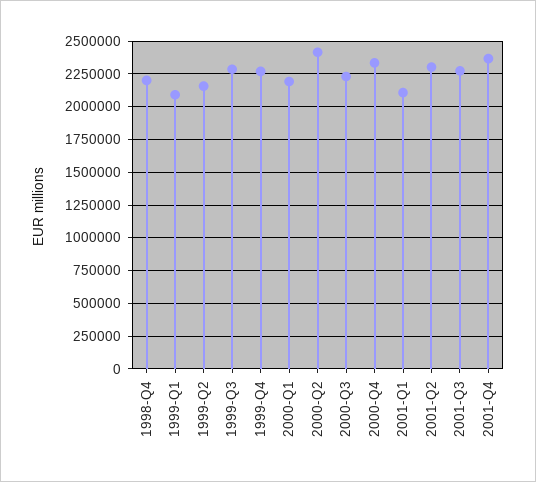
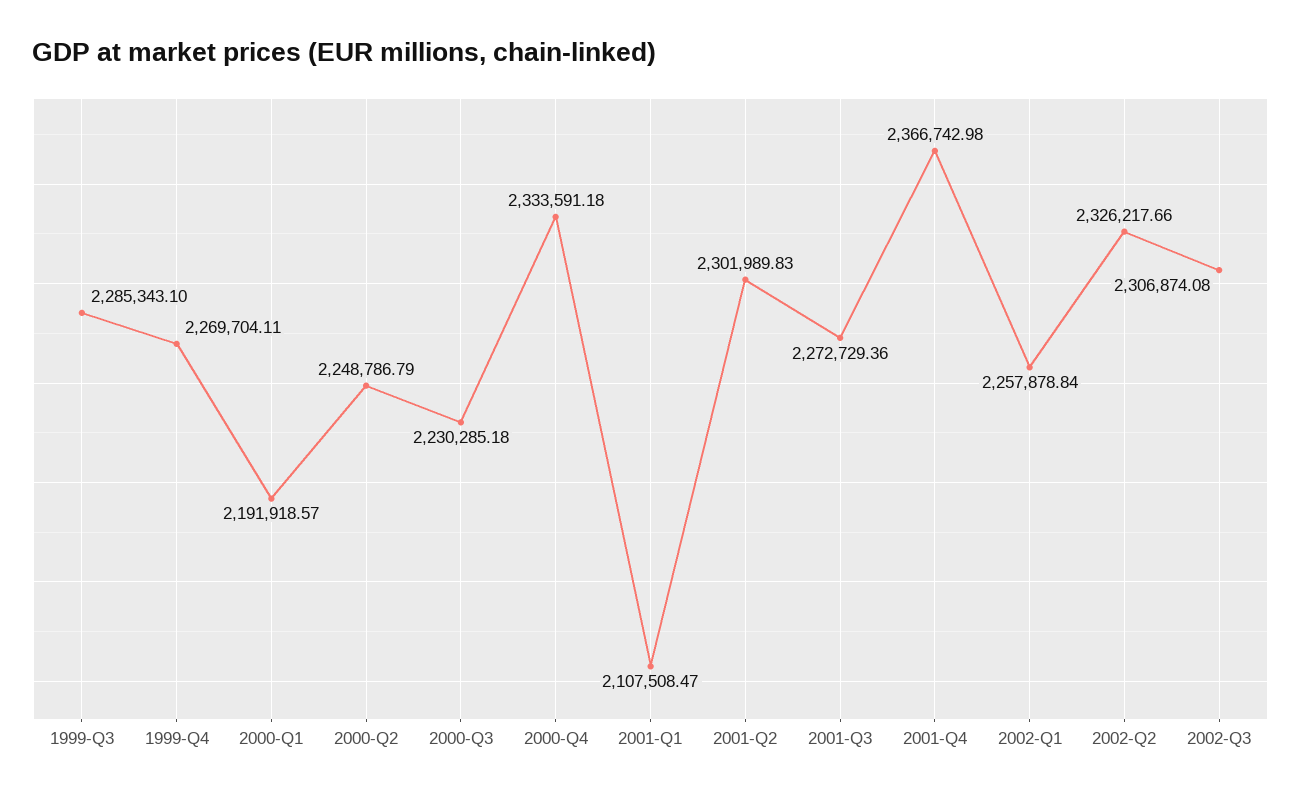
1998-Q4: 2200000 -> none
1999-Q1: 2100000 -> none
1999-Q2: 2150000 -> none
2000-Q2: 2400000 -> 2248786.79
2002-Q1: none -> 2257878.84
2002-Q2: none -> 2326217.66
2002-Q3: none -> 2306874.08

